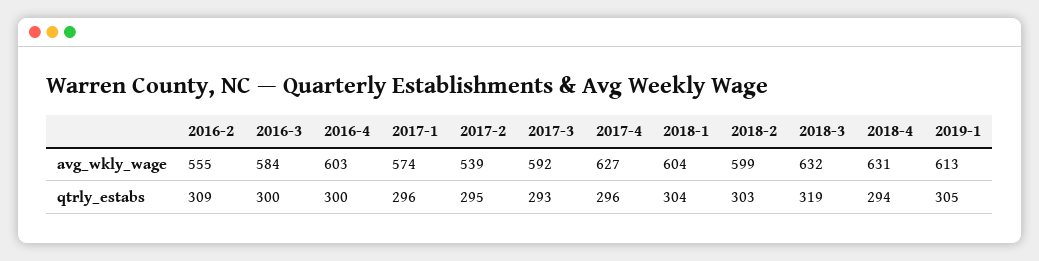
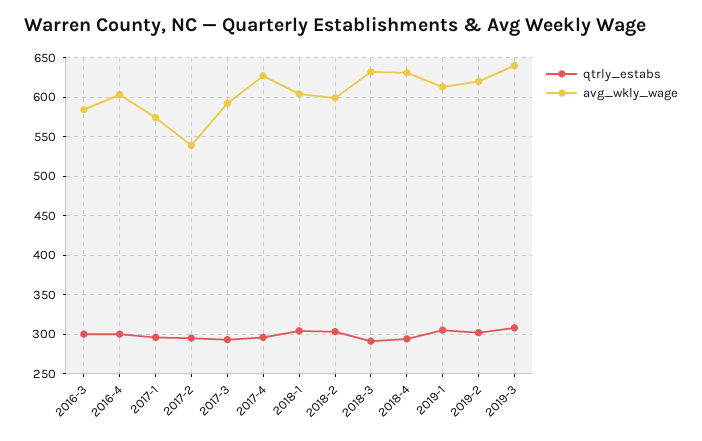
avg_wkly_wage, 2016-2: 555 -> none
qtrly_estabs, 2016-2: 309 -> none
qtrly_estabs, 2018-3: 319 -> 290
qtrly_estabs, 2019-2: none -> 300
avg_wkly_wage, 2019-2: none -> 620
qtrly_estabs, 2019-3: none -> 310
avg_wkly_wage, 2019-3: none -> 640

